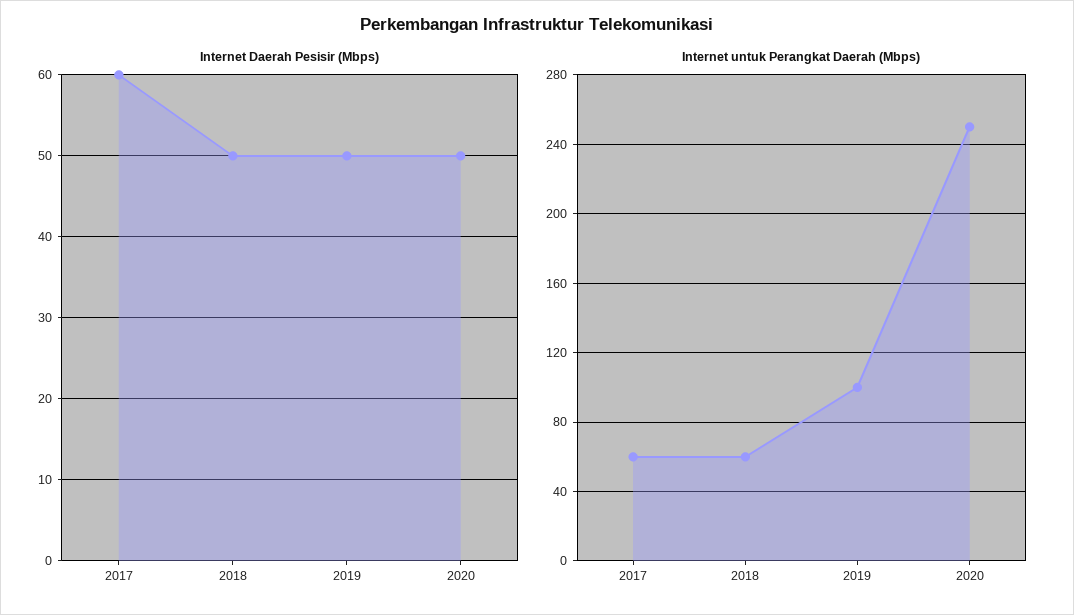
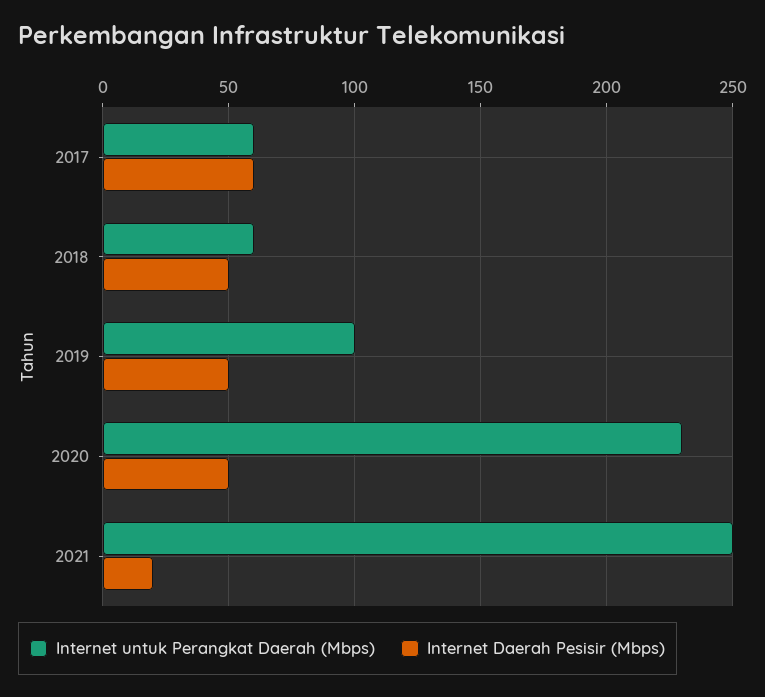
Internet untuk Perangkat Daerah (Mbps), 2020: 250 -> 230
Internet untuk Perangkat Daerah (Mbps), 2021: none -> 250
Internet Daerah Pesisir (Mbps), 2021: none -> 20

